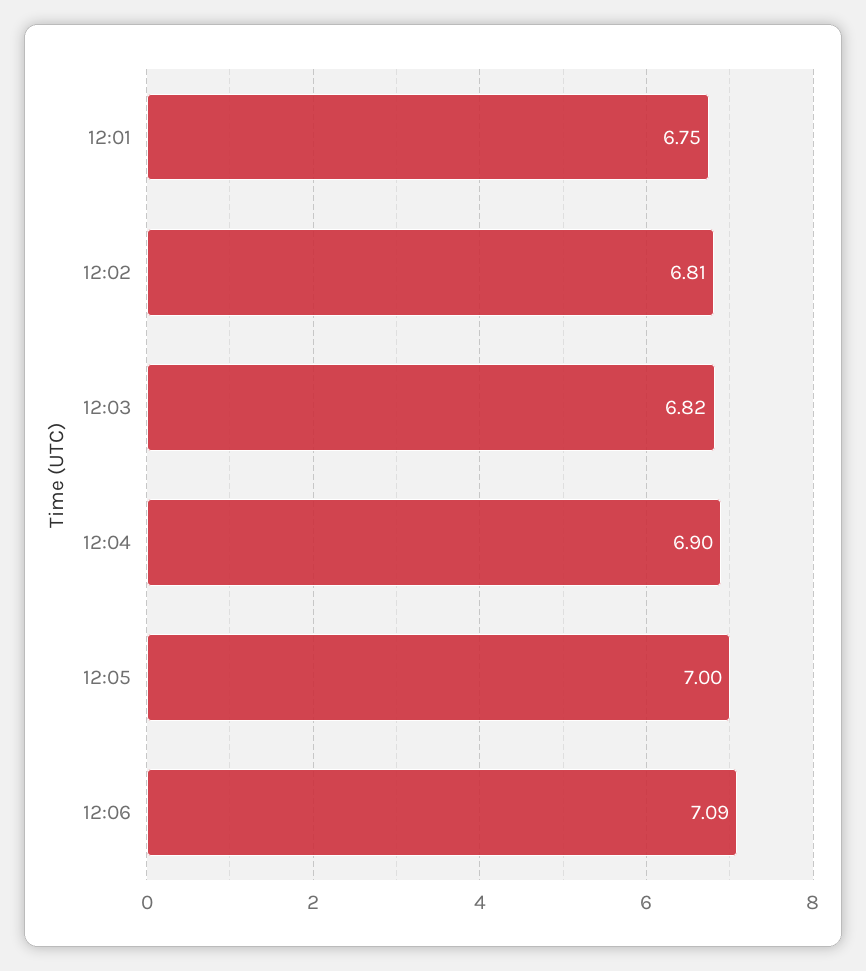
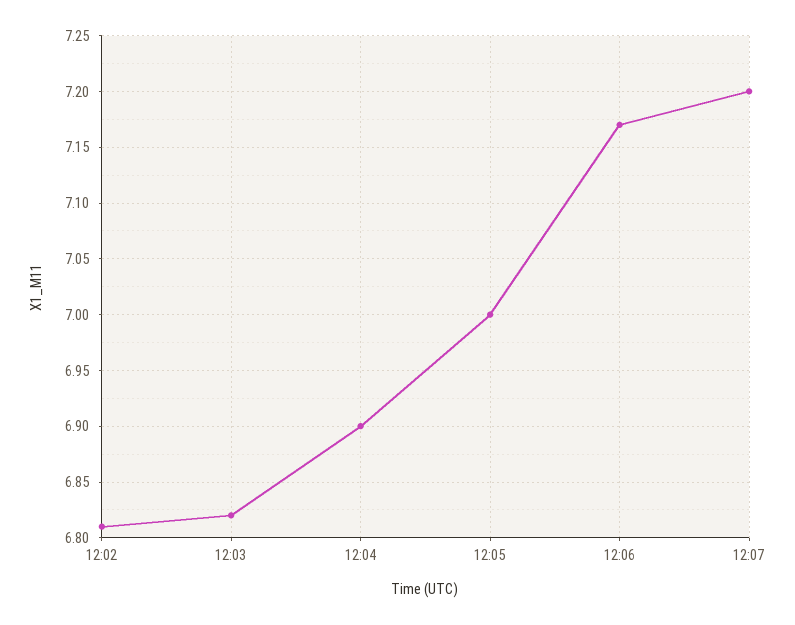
12:01: 6.75 -> none
12:06: 7.09 -> 7.17
12:07: none -> 7.2

